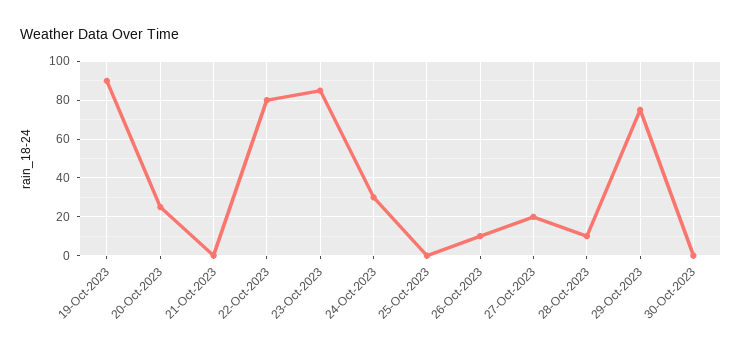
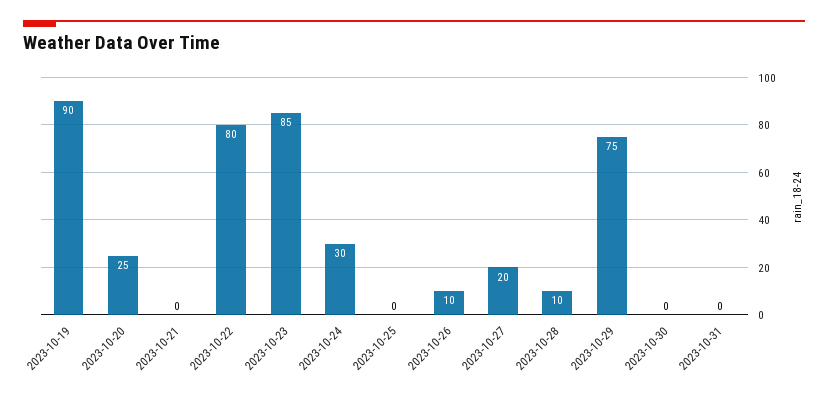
2023-10-31: none -> 0

